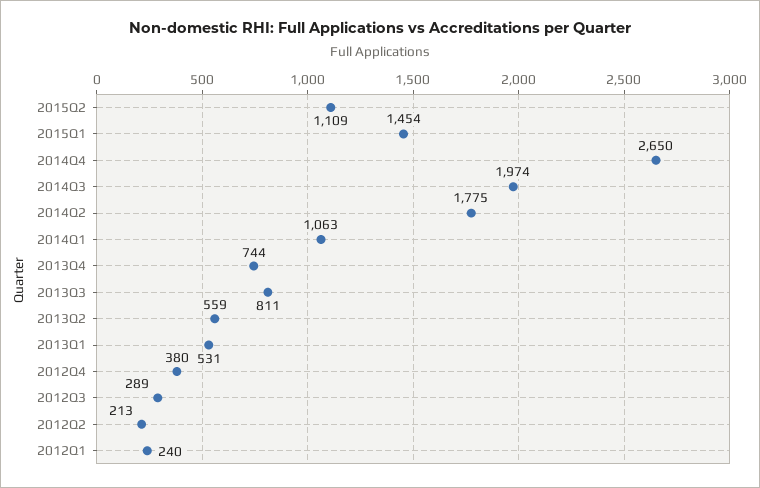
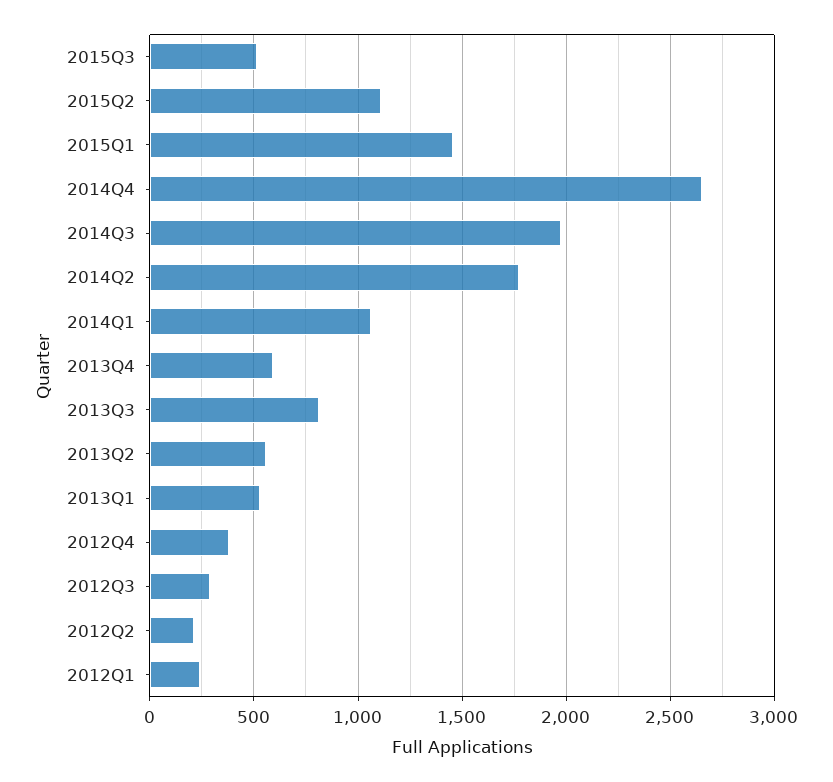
2013Q4: 744 -> 600
2015Q3: none -> 500

